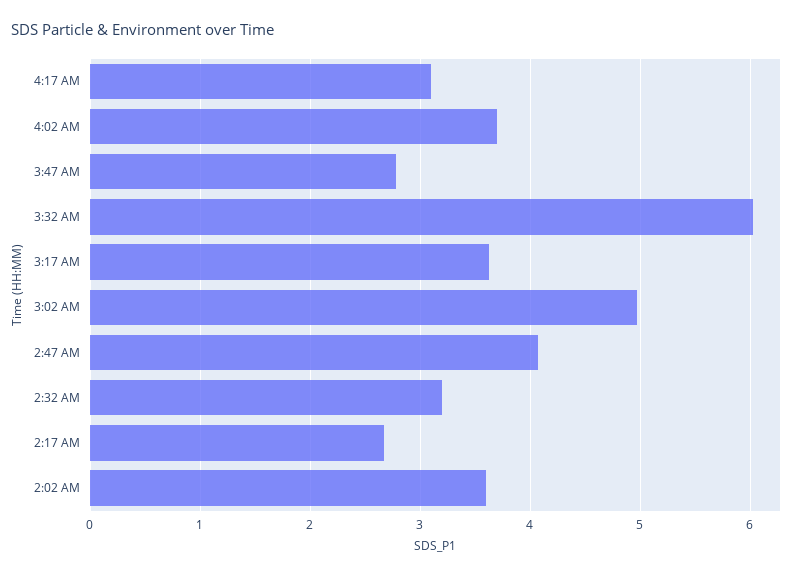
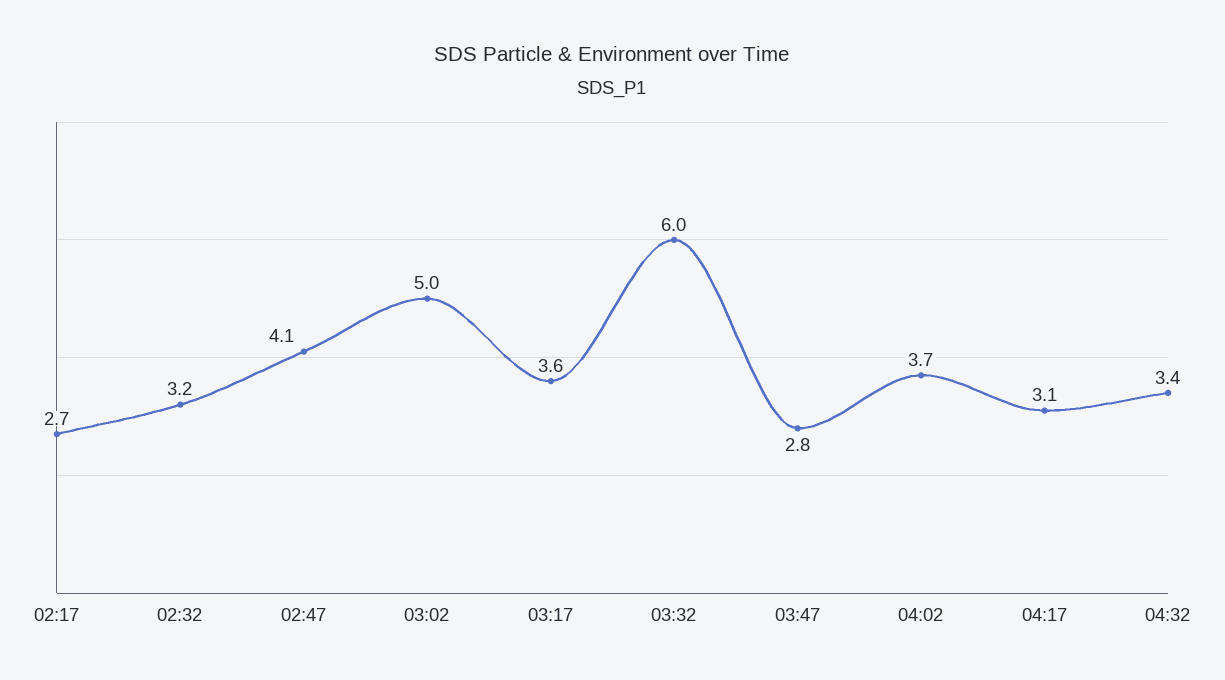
2:02 AM: 3.6 -> none
04:32: none -> 3.4

